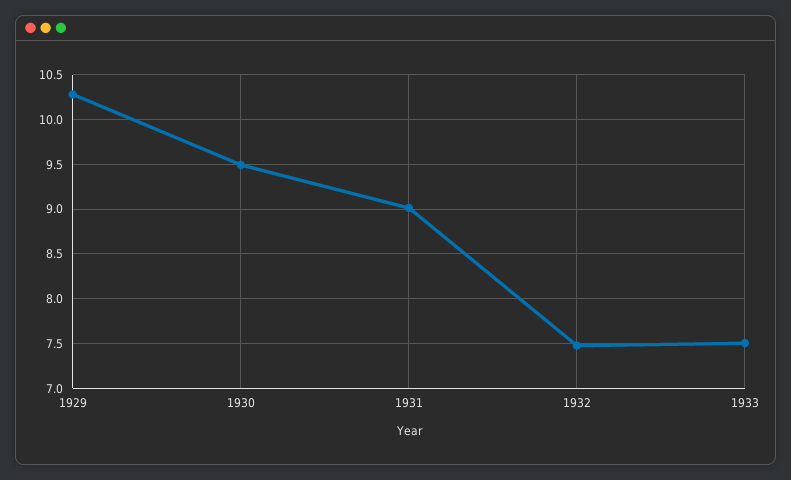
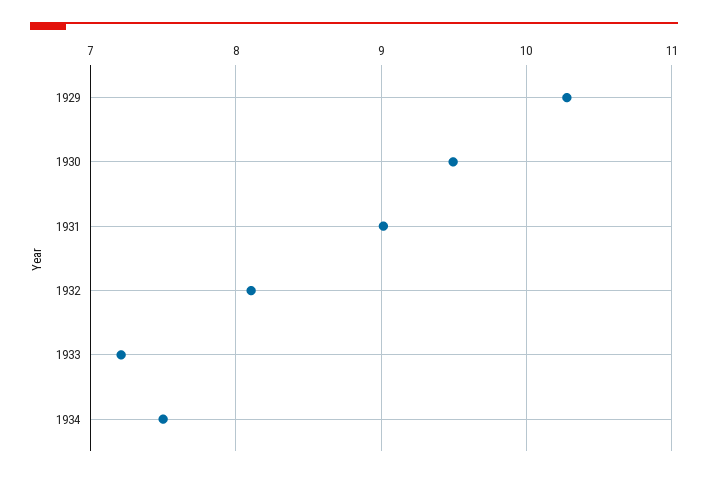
1932: 7.5 -> 8.1
1933: 7.5 -> 7.2
1934: none -> 7.5

